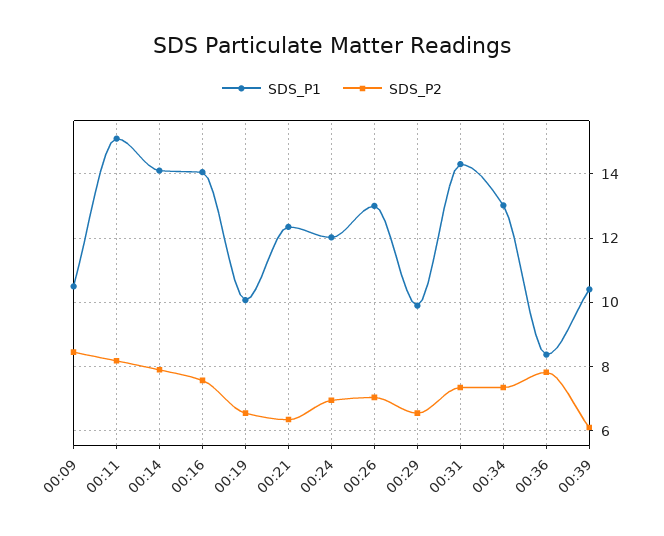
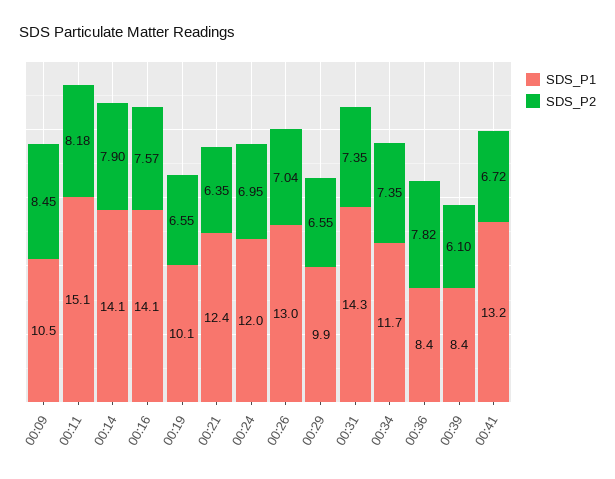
SDS_P1, 00:34: 13 -> 11.7
SDS_P1, 00:39: 10.4 -> 8.4
SDS_P1, 00:41: none -> 13.2
SDS_P2, 00:41: none -> 6.72

